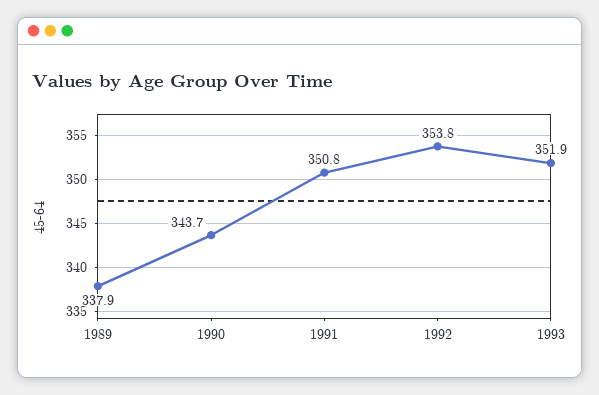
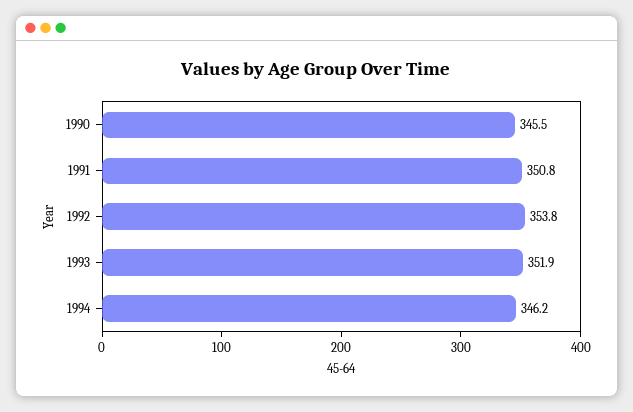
1989: 337.9 -> none
1990: 343.7 -> 345.5
1994: none -> 346.2

